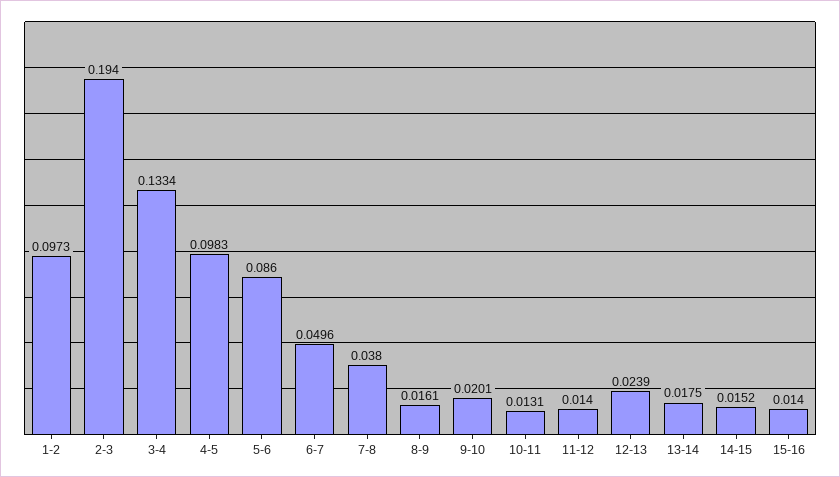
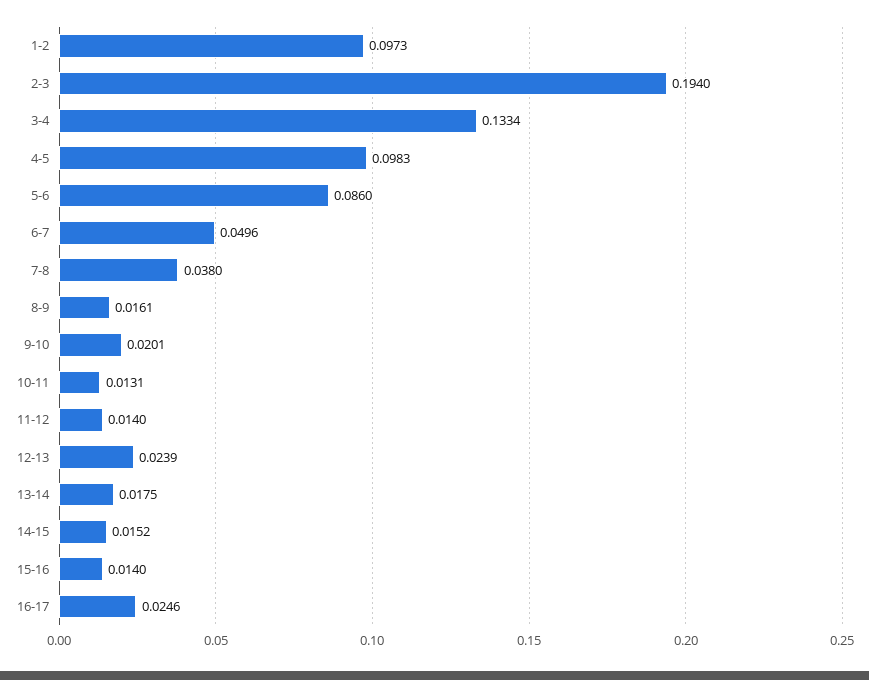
16-17: none -> 0.0246

